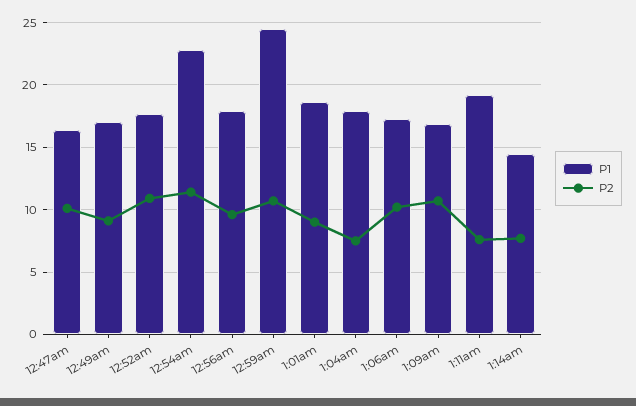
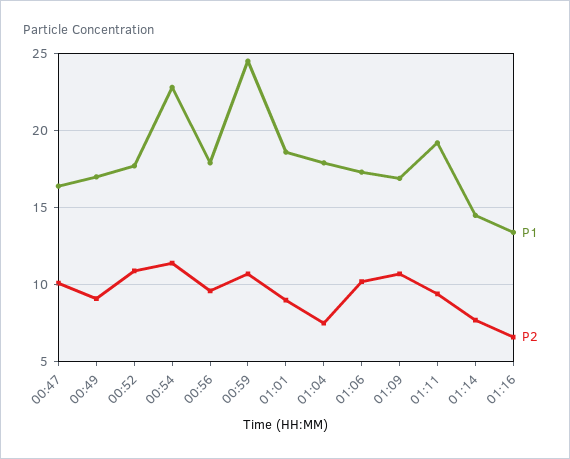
P2, 1:11am: 7.5 -> 9.5
P1, 01:16: none -> 13.5
P2, 01:16: none -> 6.5

